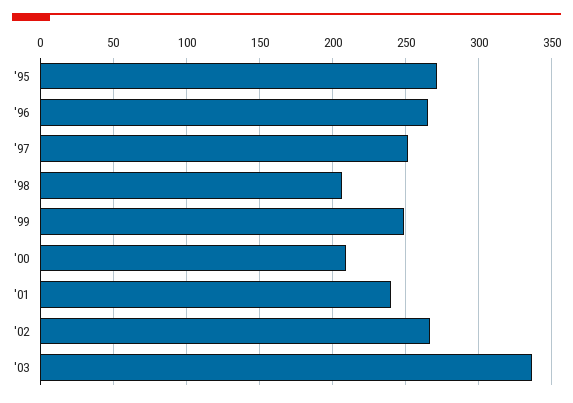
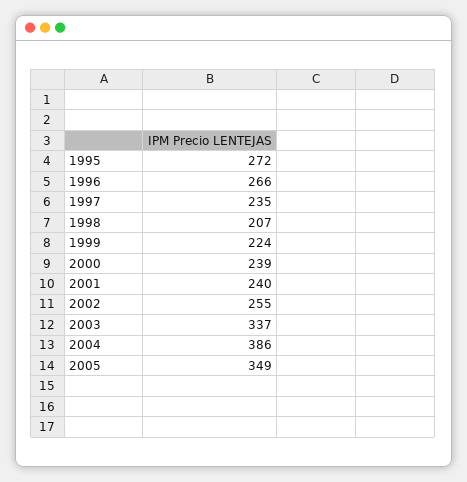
'97: 250 -> 235
'99: 250 -> 224
'00: 210 -> 239
'02: 265 -> 255
2004: none -> 386
2005: none -> 349

